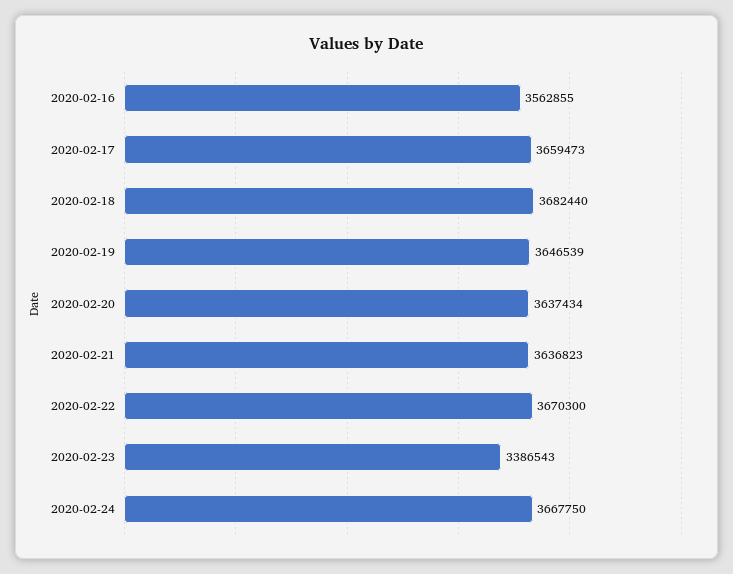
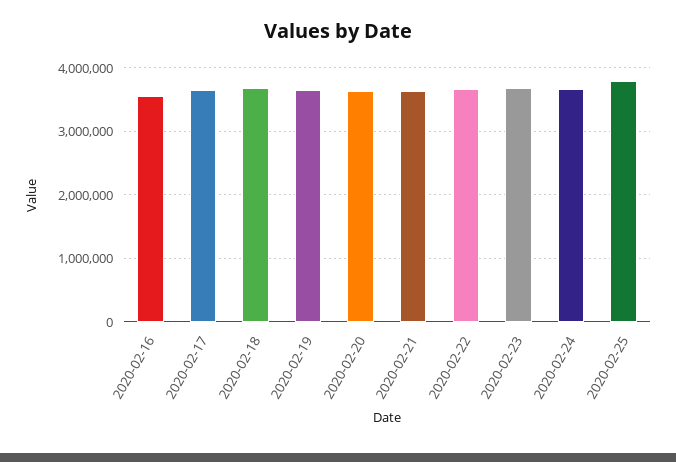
2020-02-23: 3386543 -> 3700000
2020-02-25: none -> 3800000

